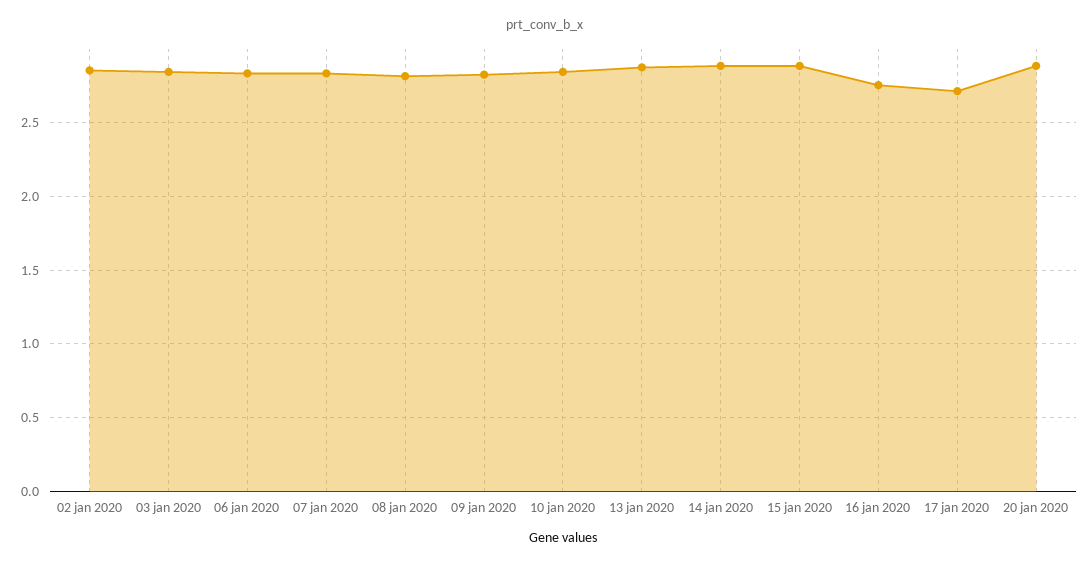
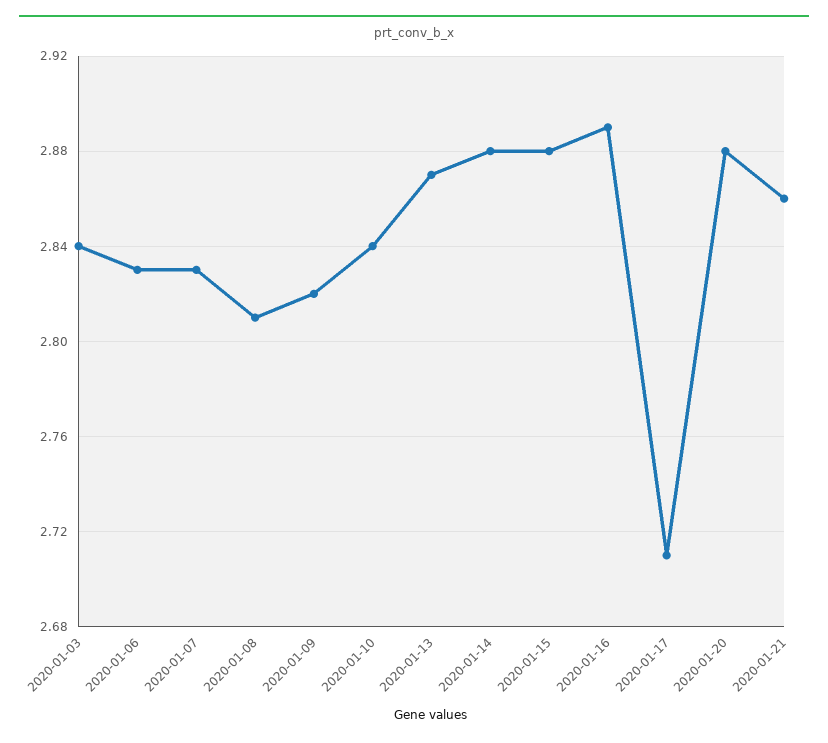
02 jan 2020: 2.85 -> none
16 jan 2020: 2.75 -> 2.89
2020-01-21: none -> 2.86

